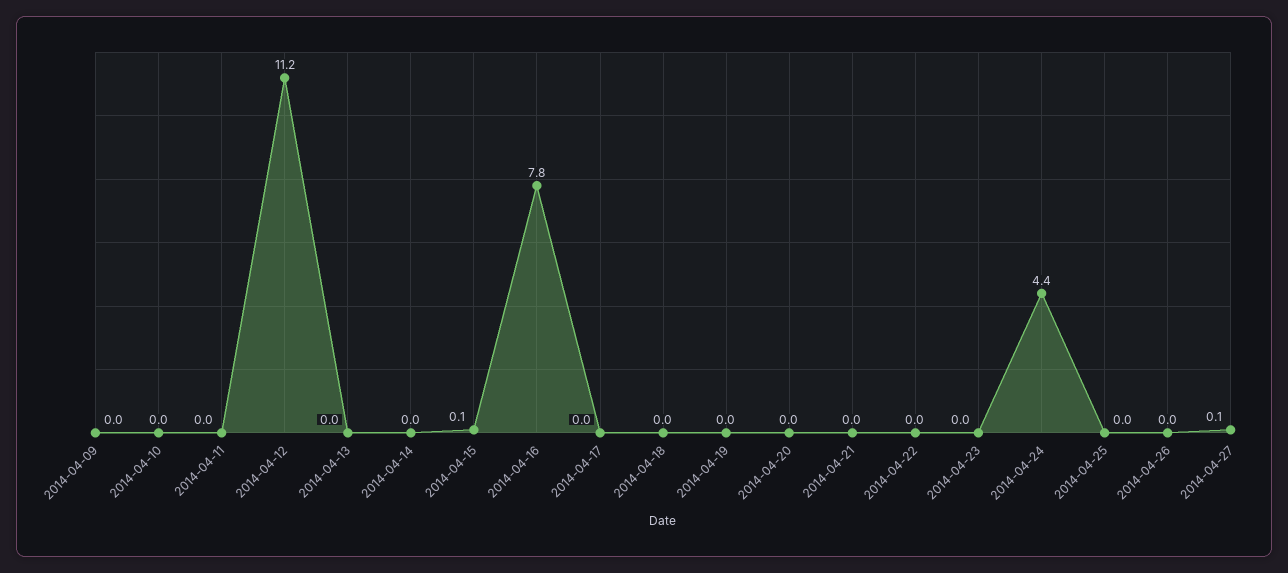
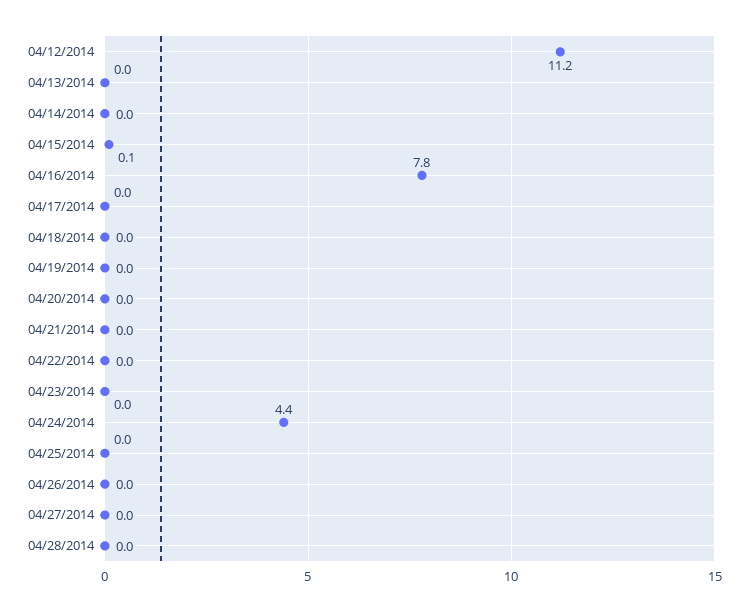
2014-04-09: 0 -> none
2014-04-10: 0 -> none
2014-04-11: 0 -> none
2014-04-27: 0.1 -> 0
04/28/2014: none -> 0

